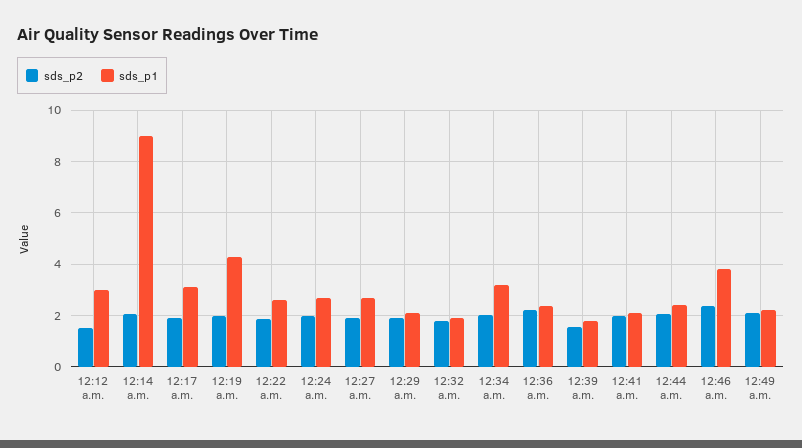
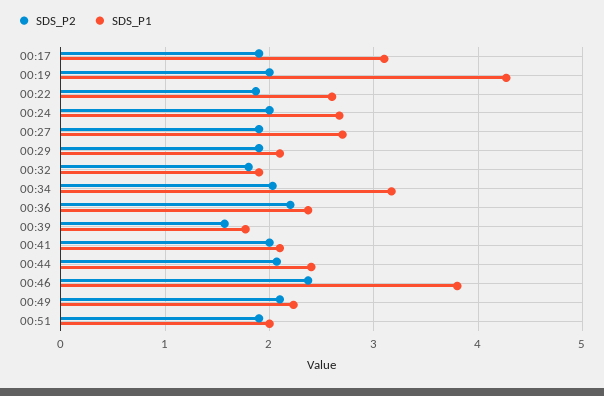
sds_p2, 12:12 a.m.: 1.5 -> none
sds_p1, 12:12 a.m.: 3 -> none
sds_p2, 12:14 a.m.: 2 -> none
sds_p1, 12:14 a.m.: 9 -> none
sds_p2, 00:51: none -> 1.9
sds_p1, 00:51: none -> 2

